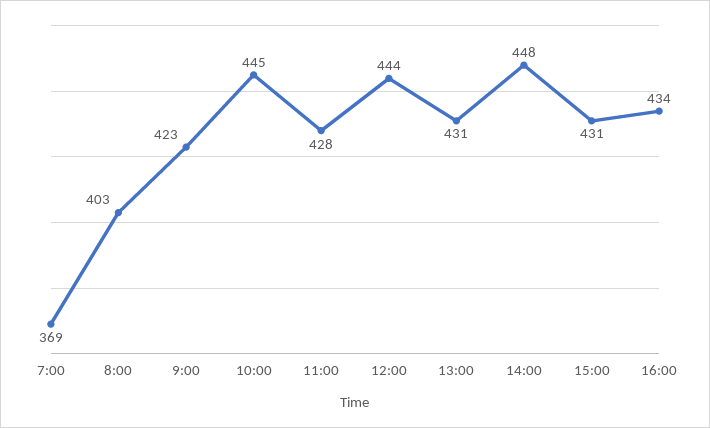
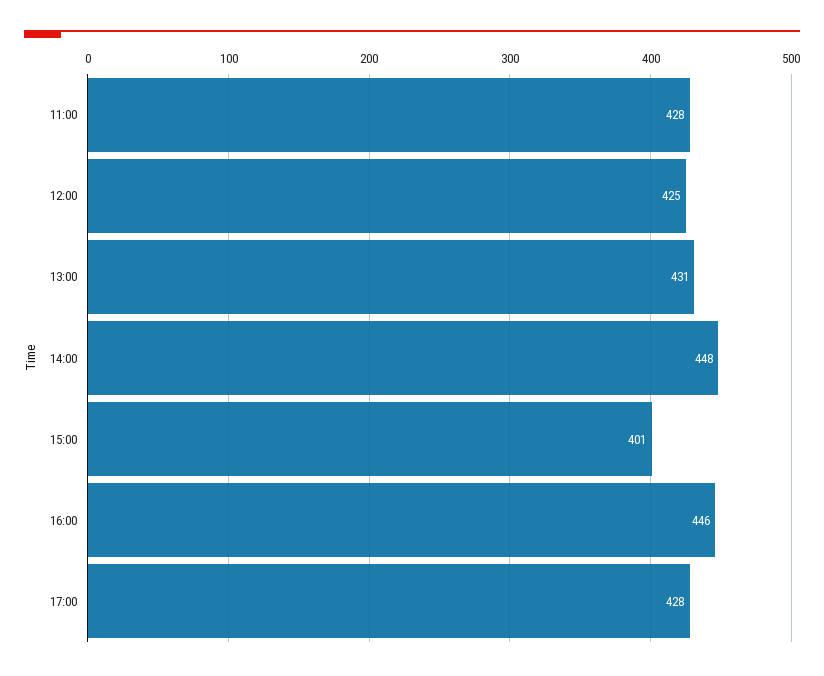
7:00: 369 -> none
8:00: 403 -> none
9:00: 423 -> none
10:00: 445 -> none
12:00: 444 -> 425
15:00: 431 -> 401
16:00: 434 -> 446
17:00: none -> 428

